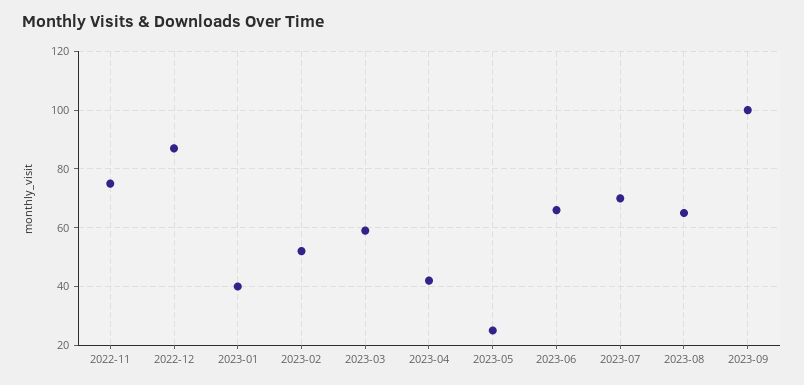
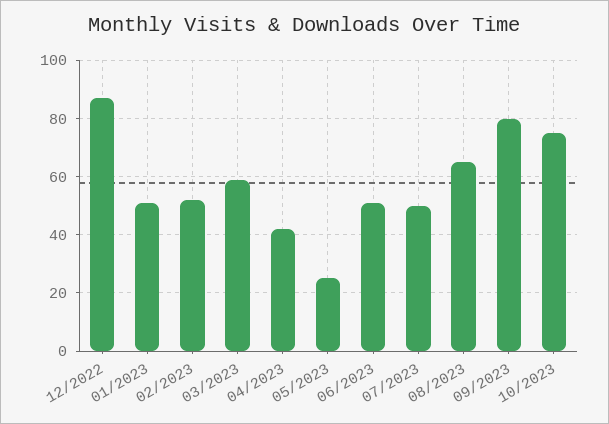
2022-11: 75 -> none
2023-01: 40 -> 50
2023-06: 65 -> 50
2023-07: 70 -> 50
2023-09: 100 -> 80
10/2023: none -> 75

